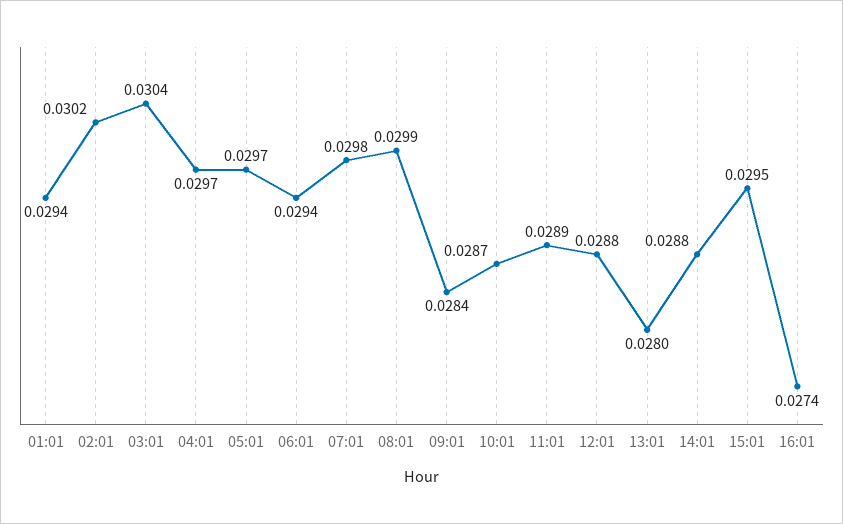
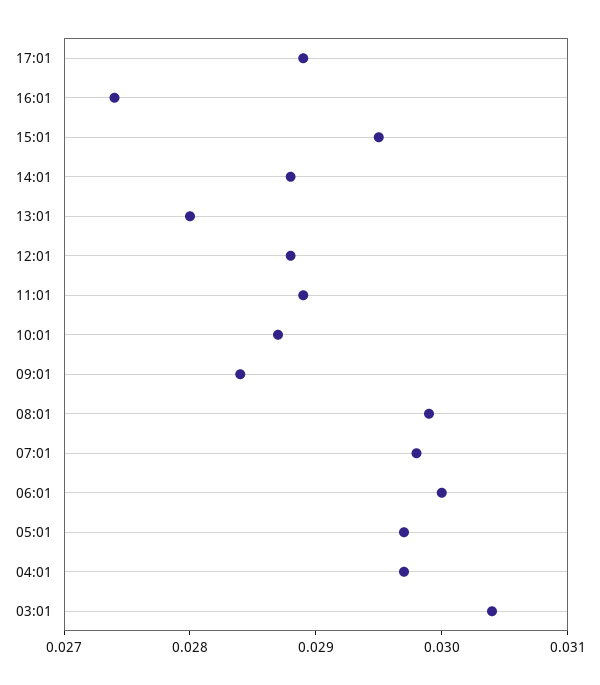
01:01: 0.0294 -> none
02:01: 0.0302 -> none
06:01: 0.0294 -> 0.03
17:01: none -> 0.0289

